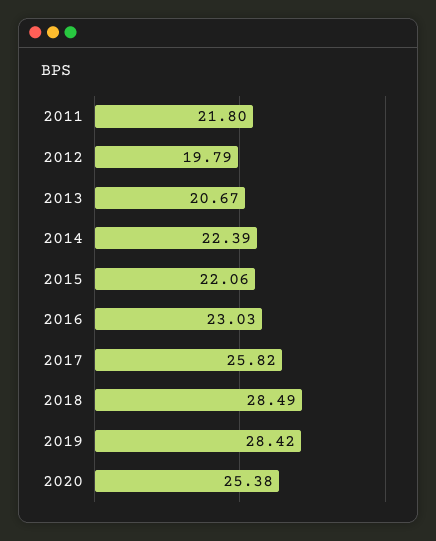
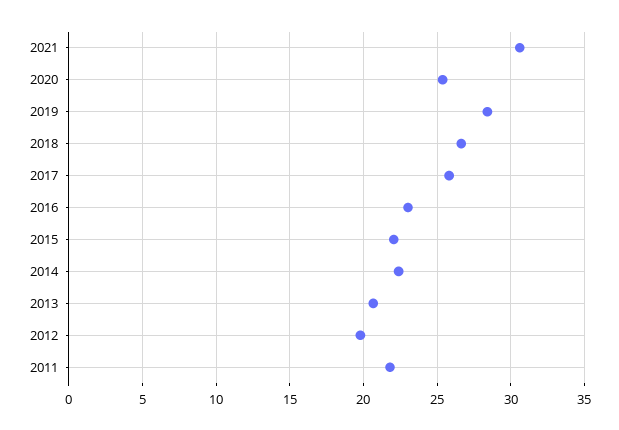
2018: 28.49 -> 26.5
2021: none -> 30.5

